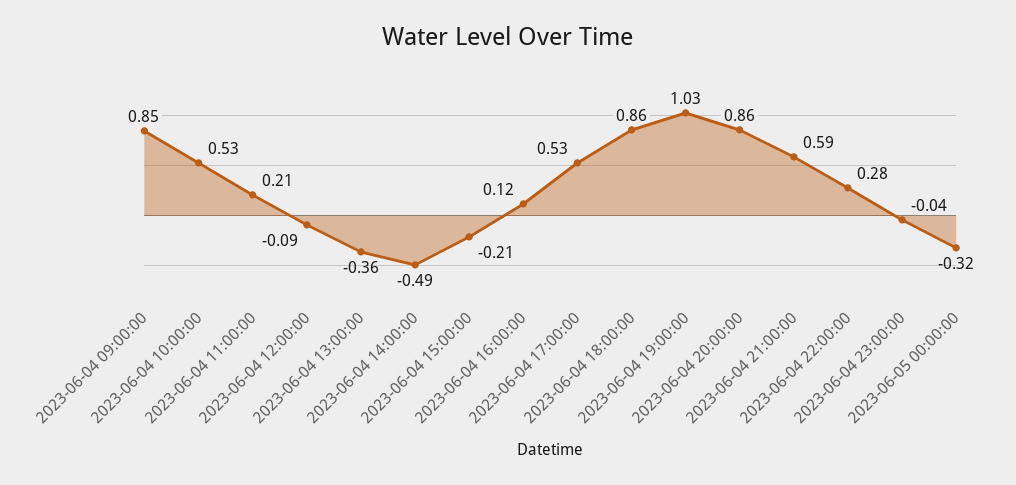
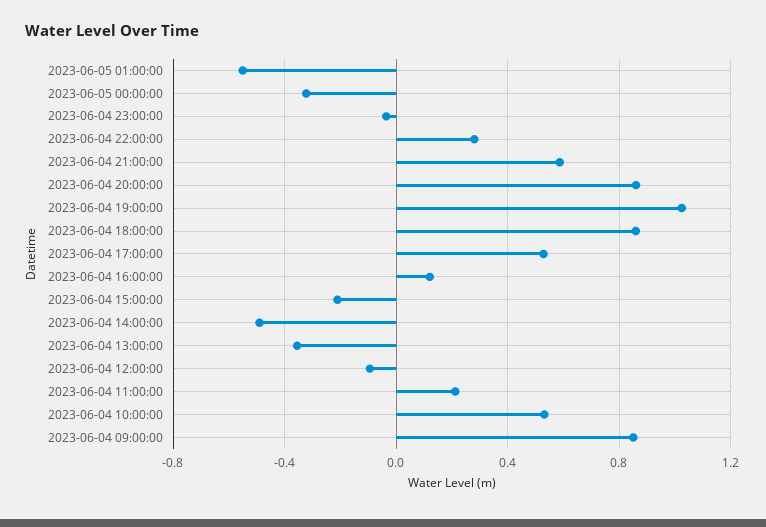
2023-06-05 01:00:00: none -> -0.55

